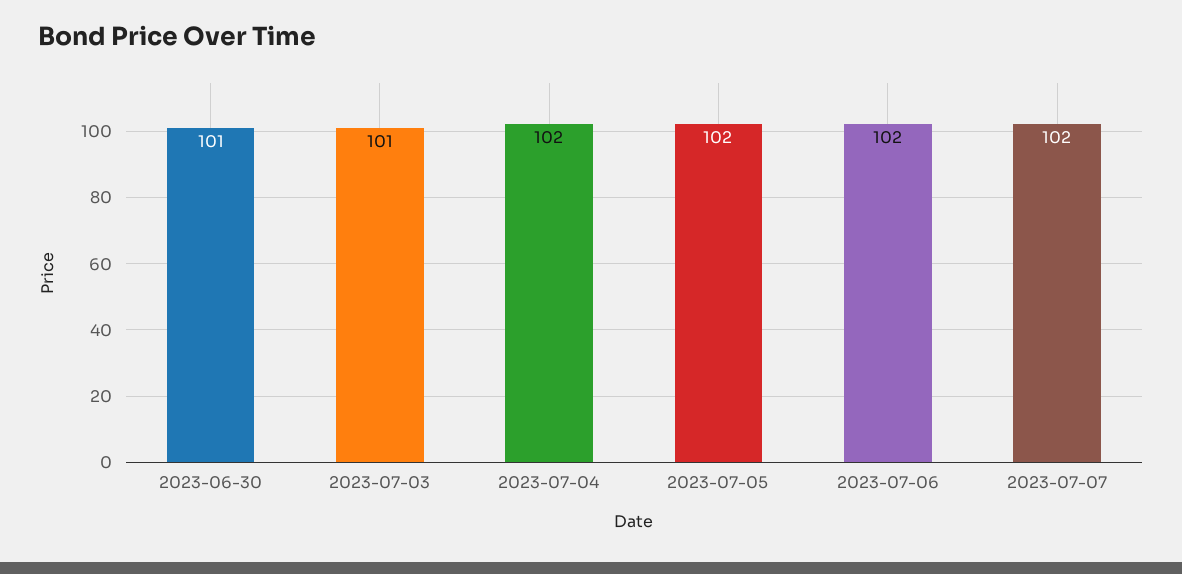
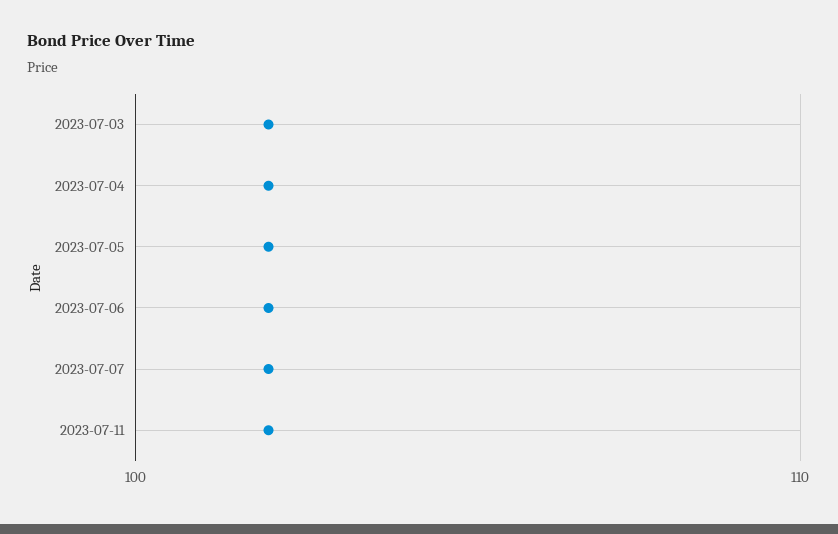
2023-06-30: 101 -> none
2023-07-03: 101 -> 102
2023-07-11: none -> 102

